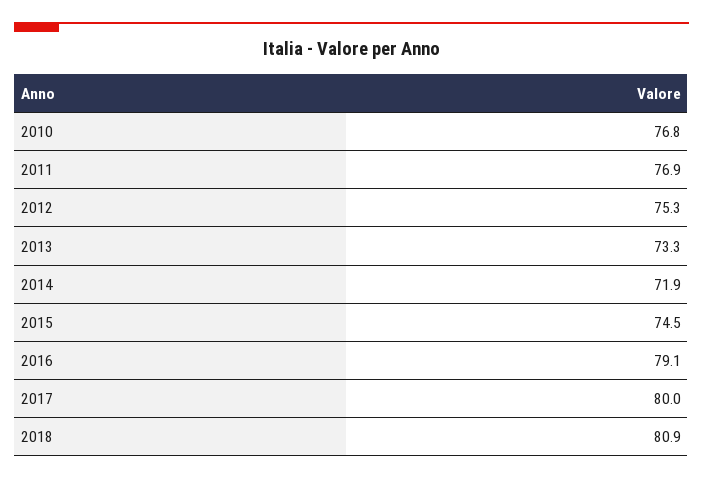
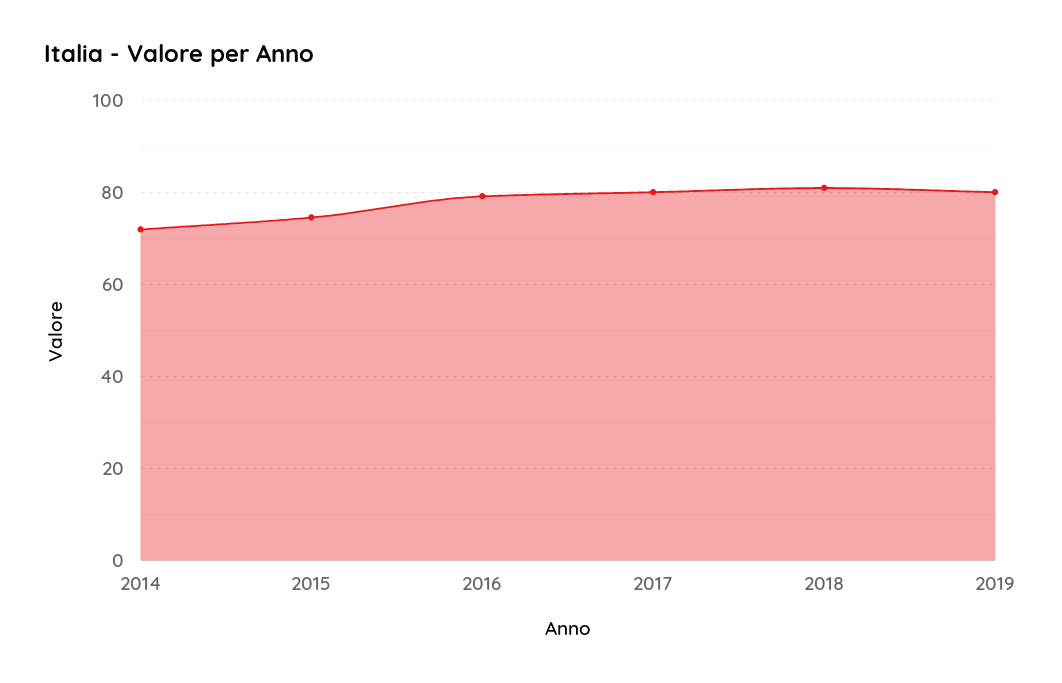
2010: 76.8 -> none
2011: 76.9 -> none
2012: 75.3 -> none
2013: 73.3 -> none
2019: none -> 80

